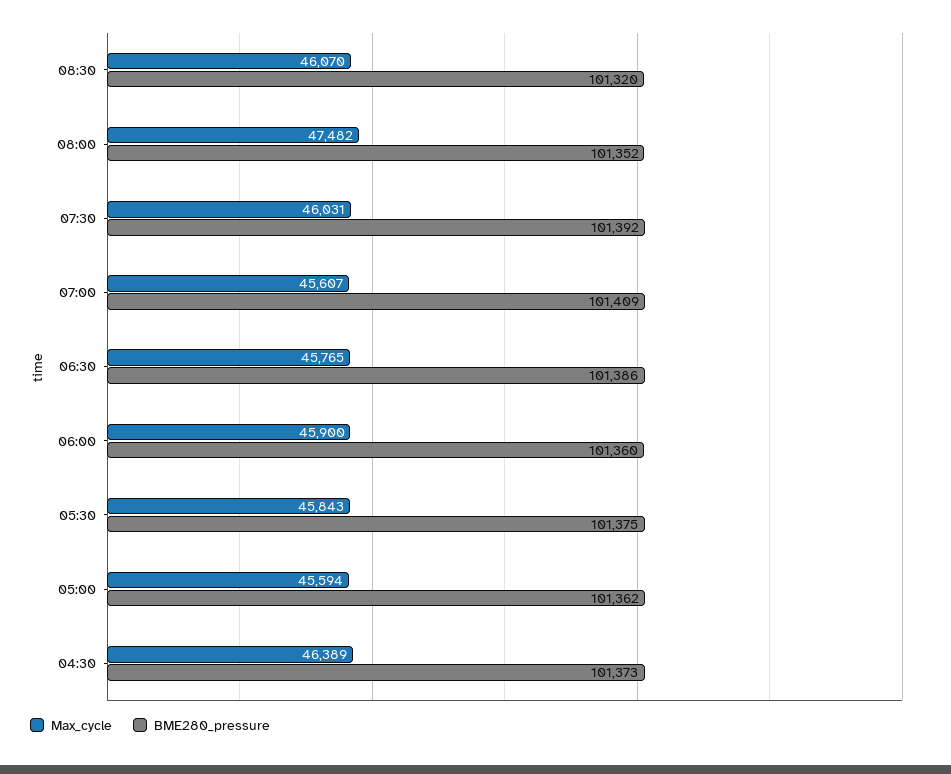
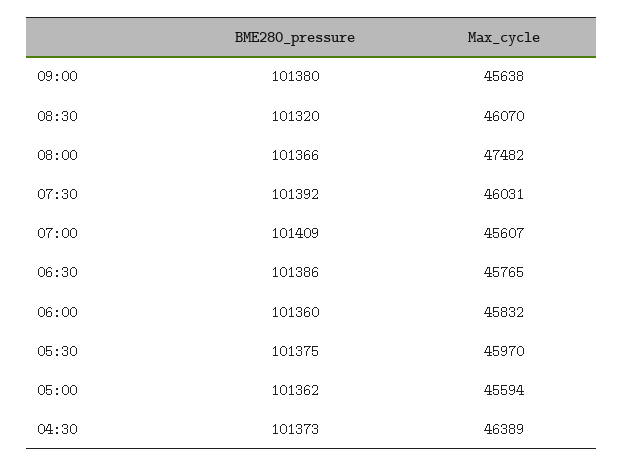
BME280_pressure, 08:00: 101352 -> 101366
Max_cycle, 06:00: 45900 -> 45832
Max_cycle, 05:30: 45843 -> 45970
BME280_pressure, 09:00: none -> 101380
Max_cycle, 09:00: none -> 45638

